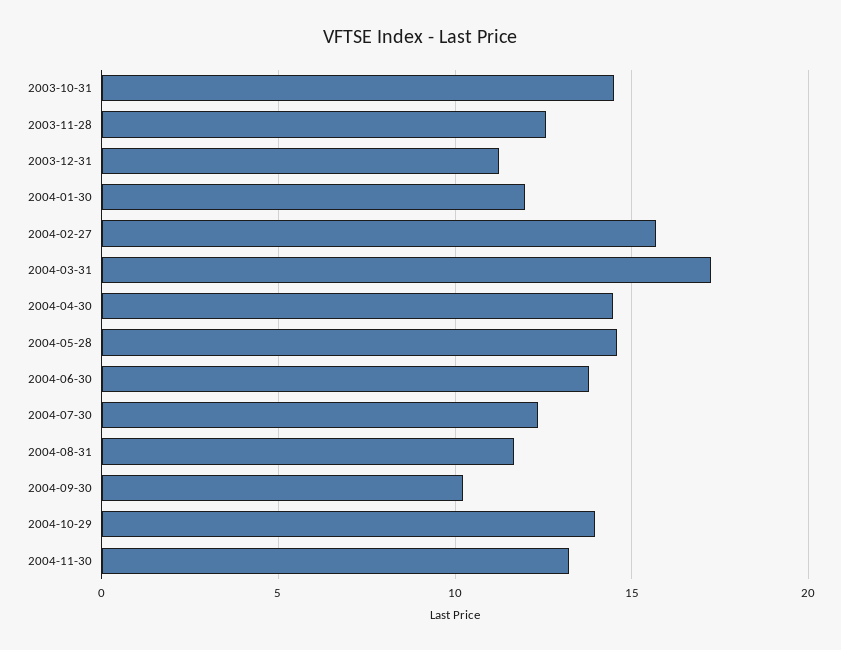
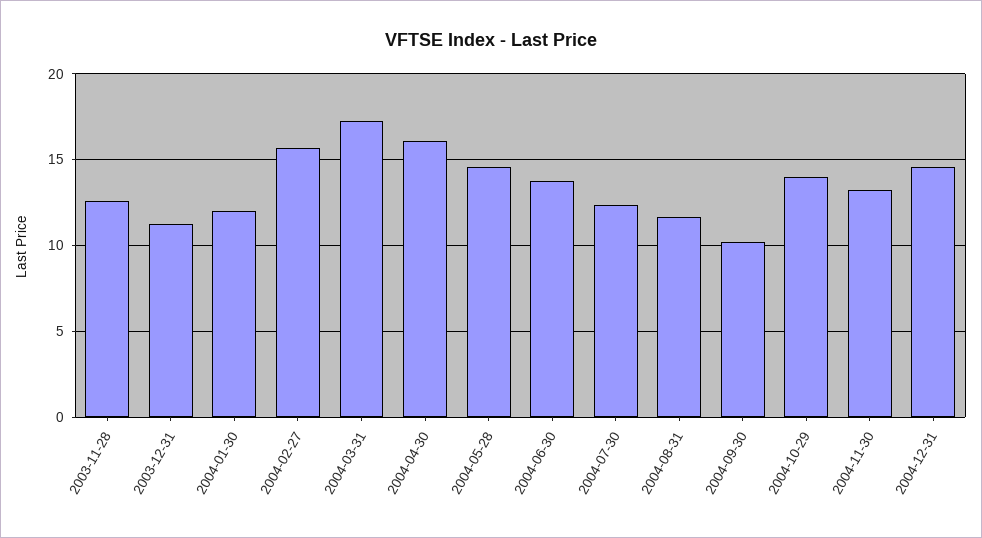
2003-10-31: 14.5 -> none
2004-04-30: 14.5 -> 16
2004-12-31: none -> 14.5

